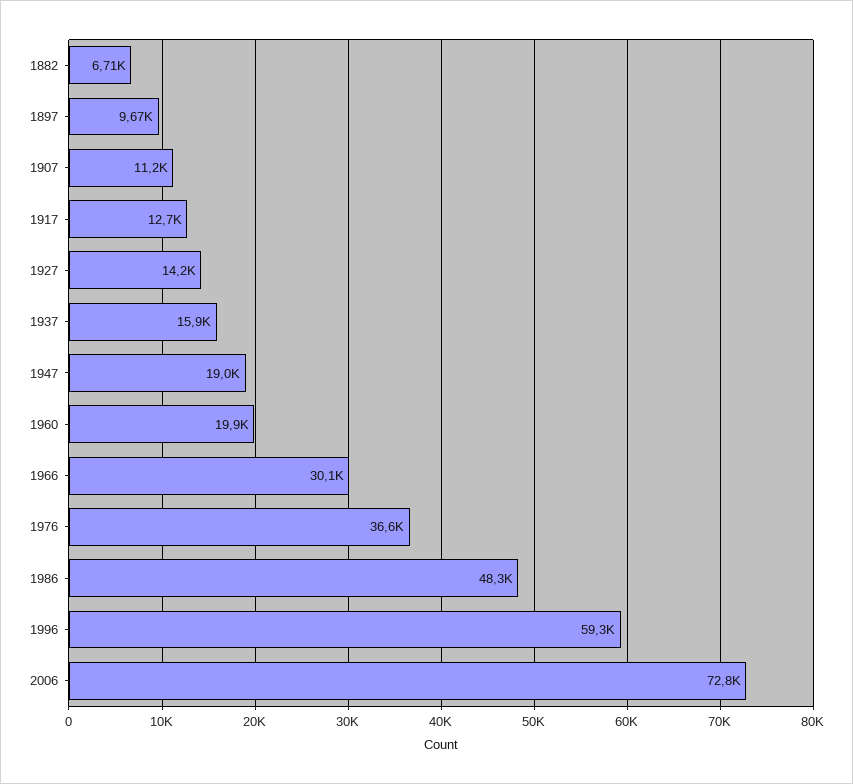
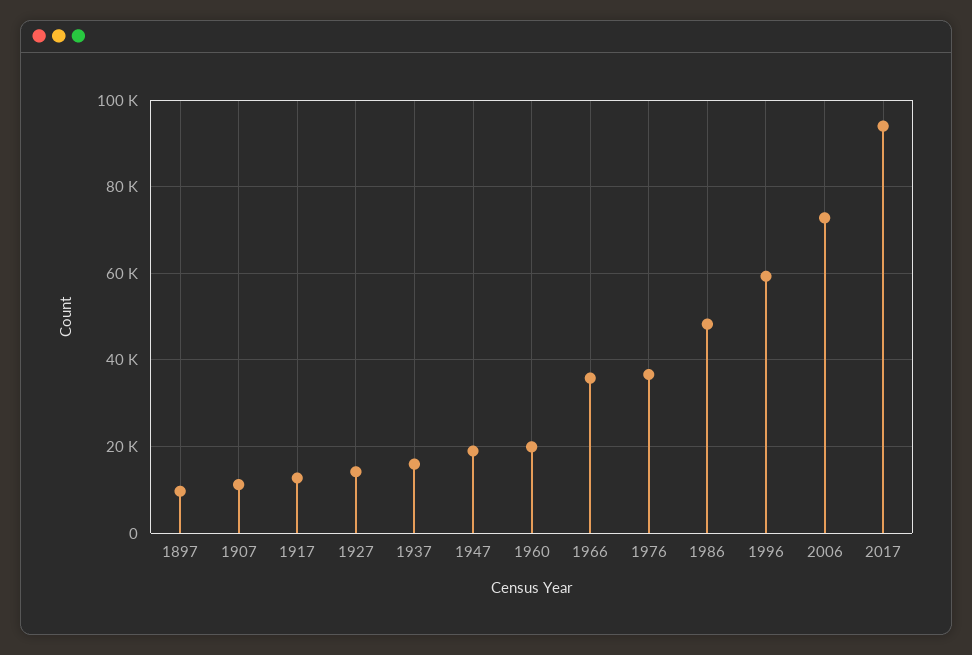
1882: 6710 -> none
1966: 30100 -> 36000
2017: none -> 94000

